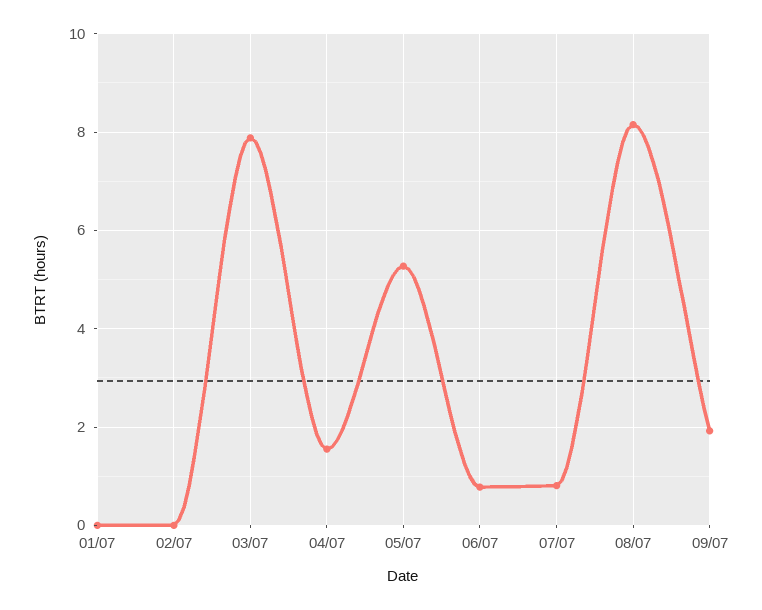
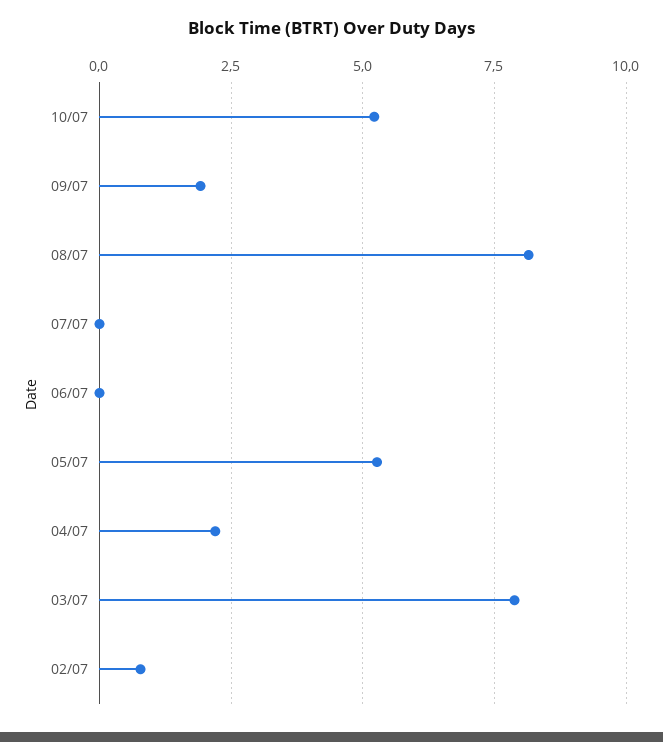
01/07: 0 -> none
02/07: 0 -> 0.75
04/07: 1.6 -> 2.25
06/07: 0.8 -> 0
07/07: 0.8 -> 0
10/07: none -> 5.25

